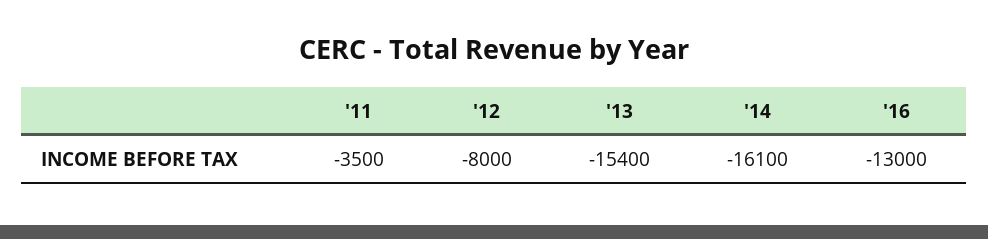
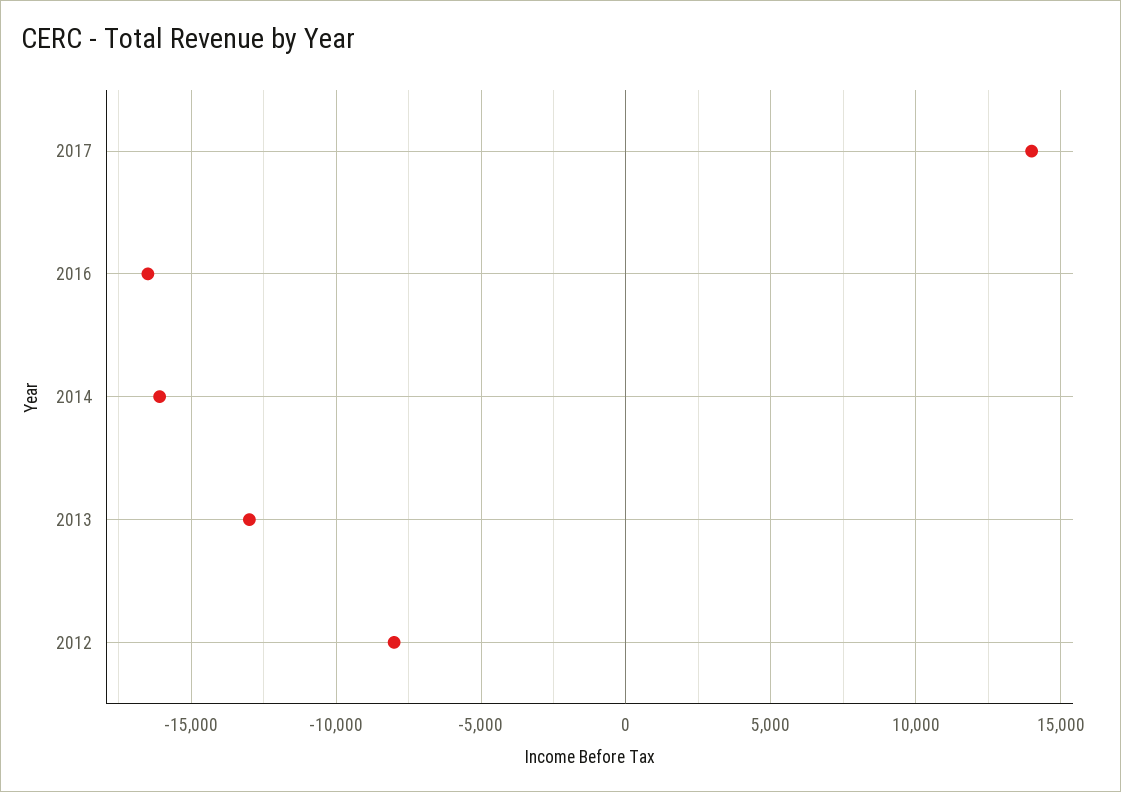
'11: -3500 -> none
'13: -15400 -> -13000
'16: -13000 -> -16500
2017: none -> 14000

